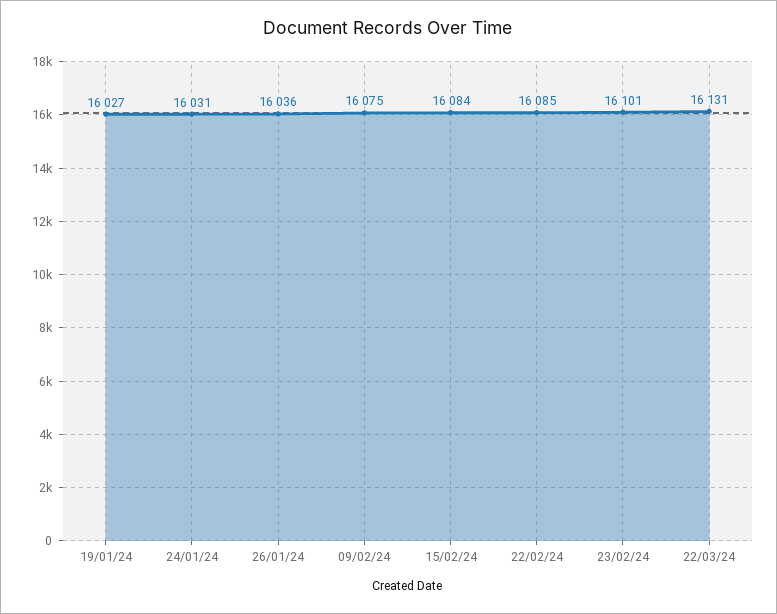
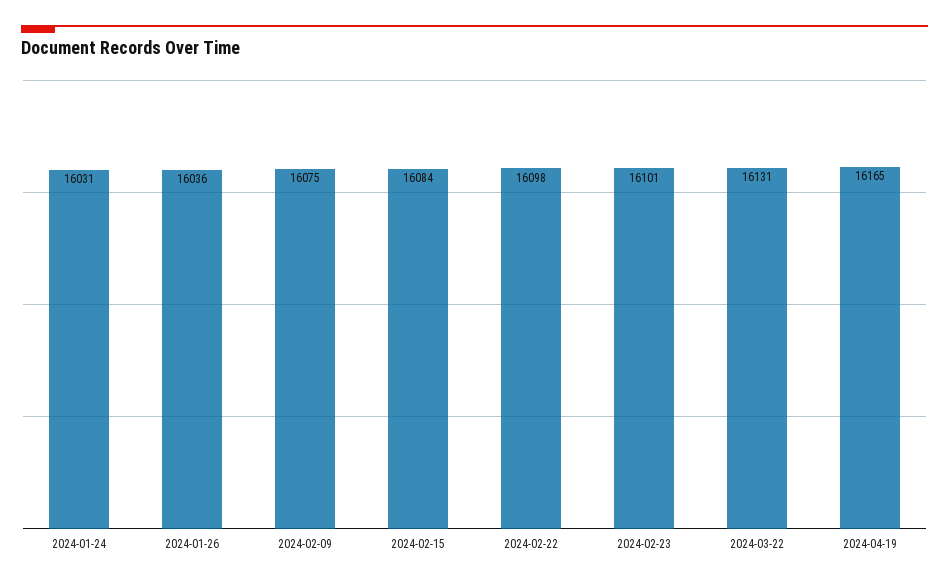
19/01/24: 16027 -> none
22/02/24: 16085 -> 16098
2024-04-19: none -> 16165

